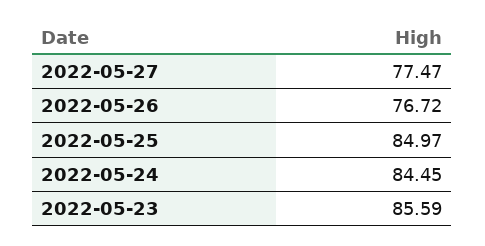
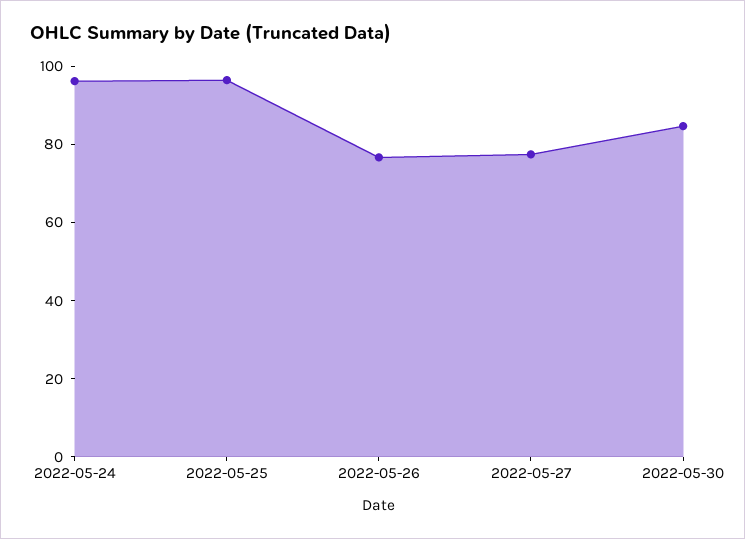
2022-05-25: 84.97 -> 95
2022-05-24: 84.45 -> 95
2022-05-23: 85.59 -> none
2022-05-30: none -> 85

